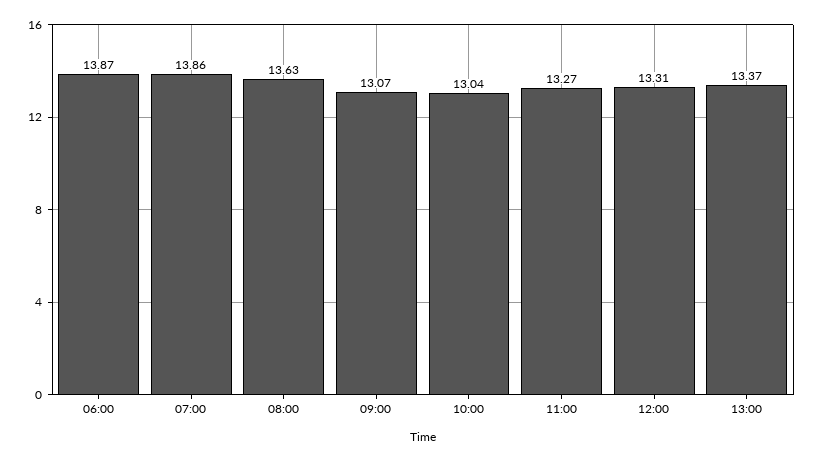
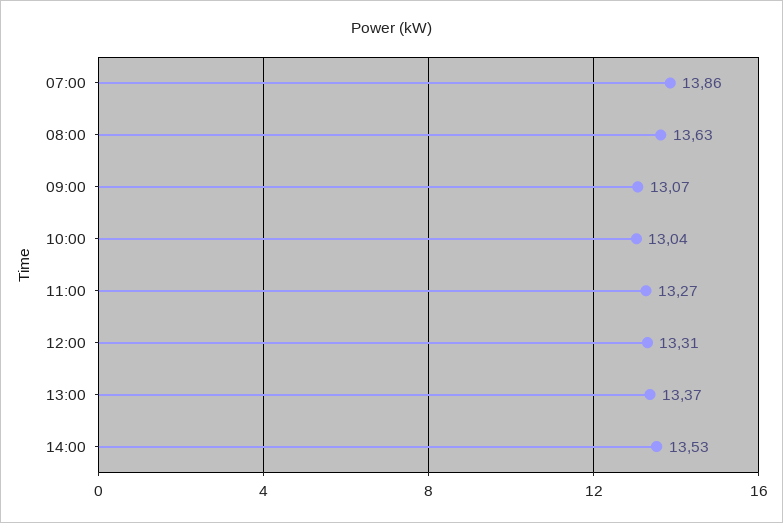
06:00: 13.87 -> none
14:00: none -> 13.53

